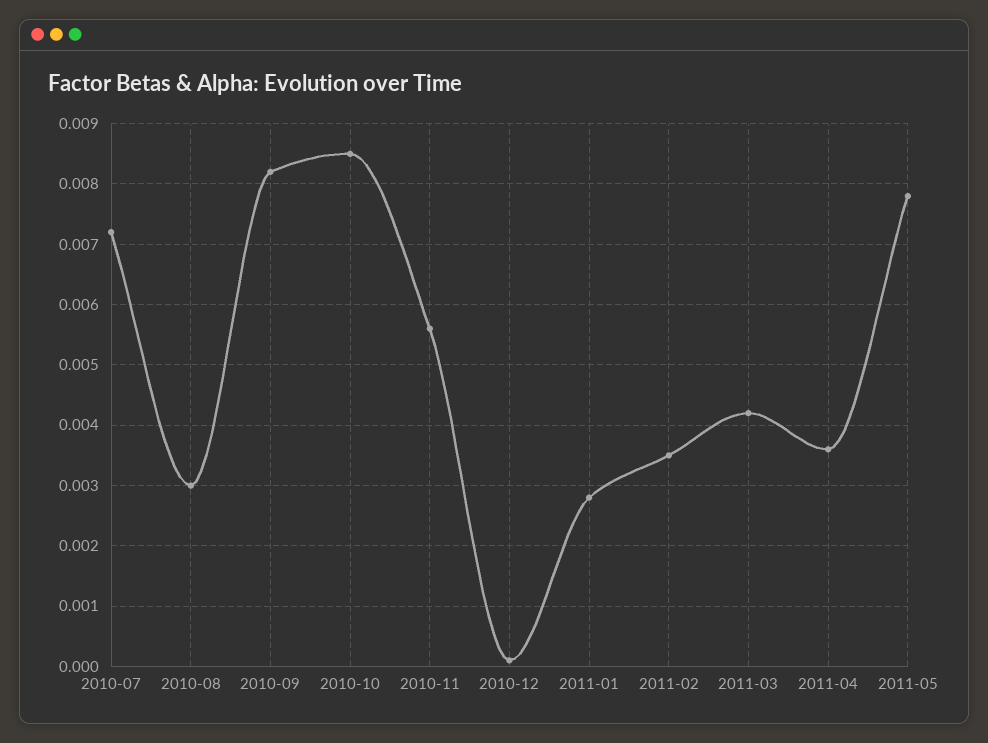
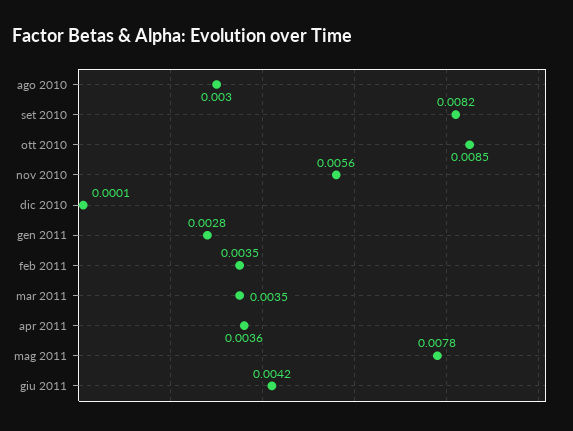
2010-07: 0.0072 -> none
2011-03: 0.0042 -> 0.0035
giu 2011: none -> 0.0042

